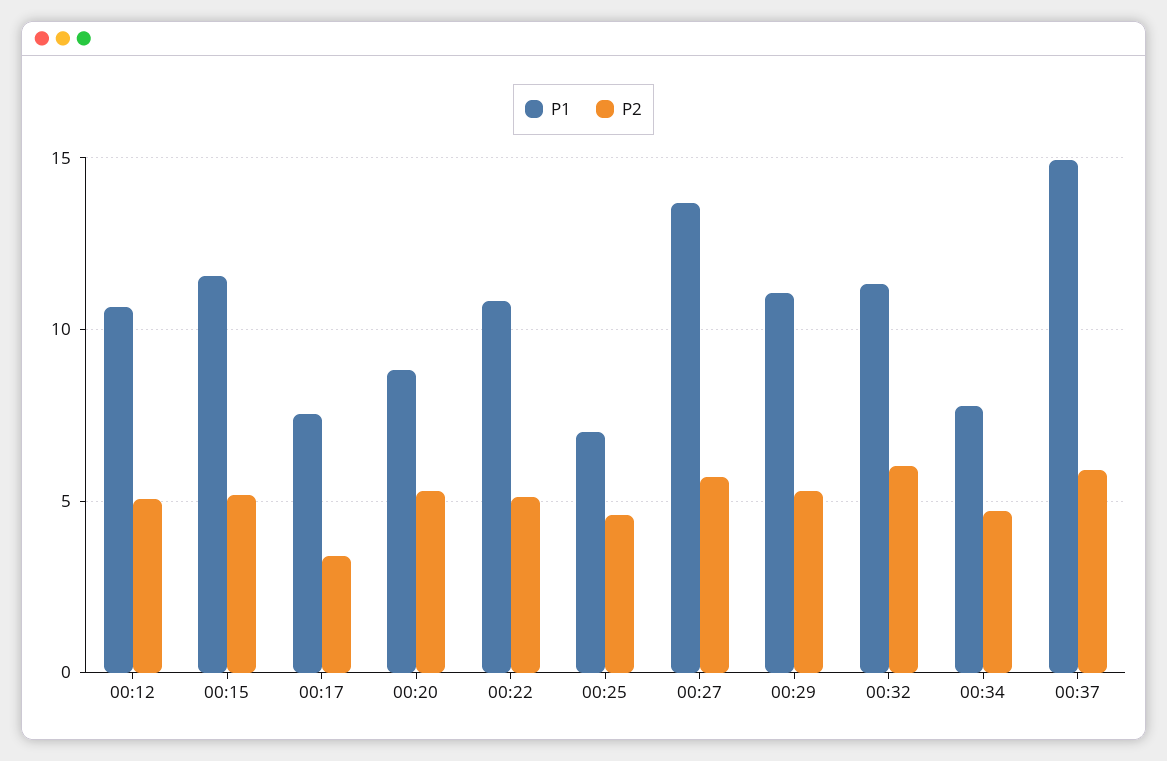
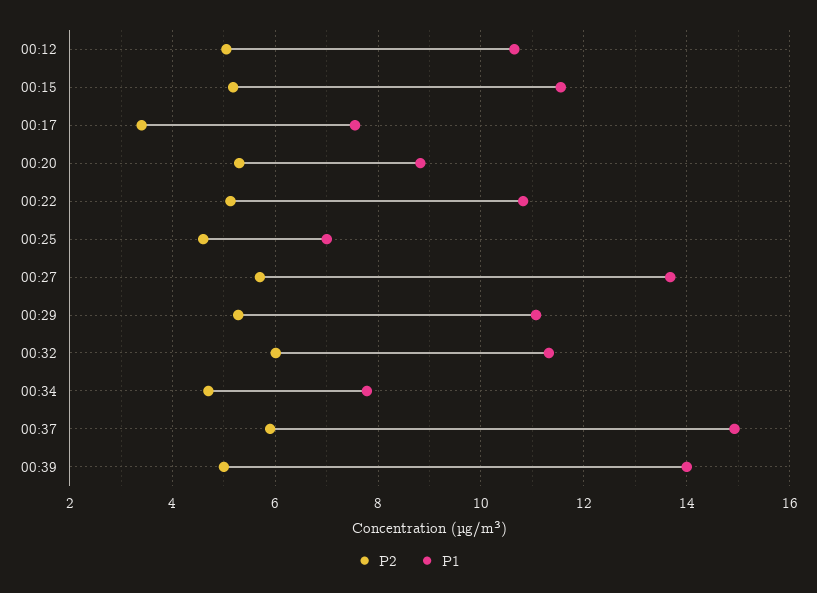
P2, 00:39: none -> 5
P1, 00:39: none -> 14

